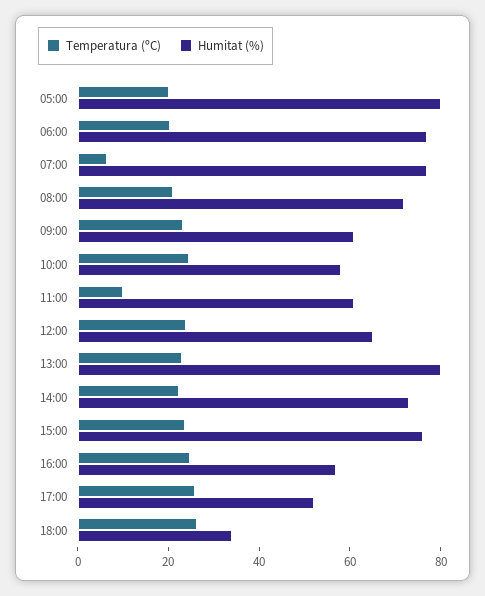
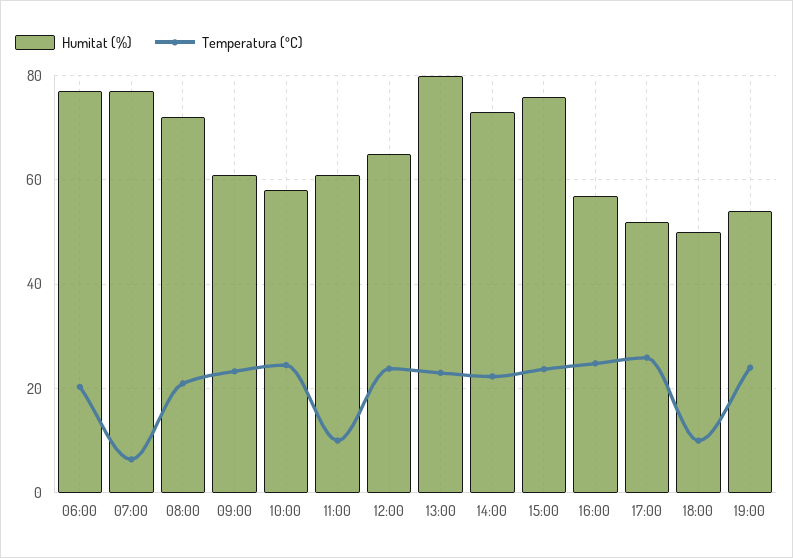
Temperatura (ºC), 05:00: 20 -> none
Humitat (%), 05:00: 80 -> none
Temperatura (ºC), 18:00: 25 -> 10
Humitat (%), 18:00: 35 -> 50
Humitat (%), 19:00: none -> 54
Temperatura (ºC), 19:00: none -> 24

